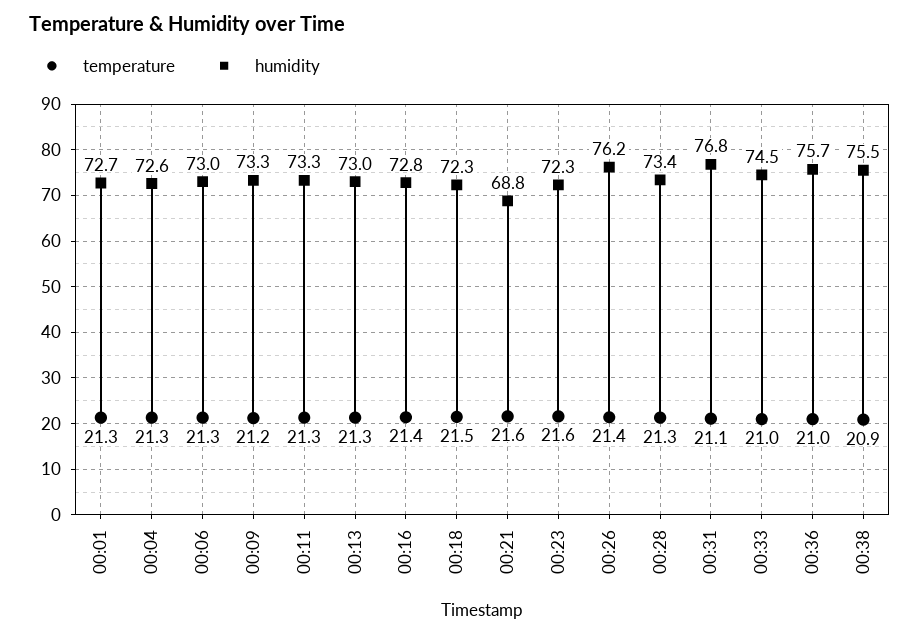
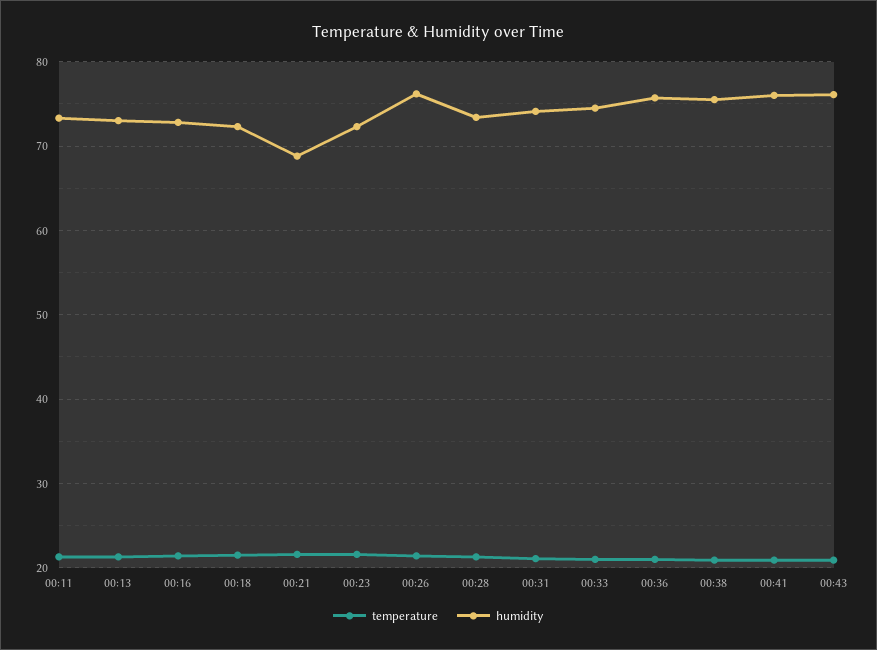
temperature, 00:01: 21.3 -> none
humidity, 00:01: 72.7 -> none
temperature, 00:04: 21.3 -> none
humidity, 00:04: 72.6 -> none
temperature, 00:06: 21.3 -> none
humidity, 00:06: 73 -> none
temperature, 00:09: 21.2 -> none
humidity, 00:09: 73.3 -> none
humidity, 00:31: 76.8 -> 74
temperature, 00:41: none -> 21
humidity, 00:41: none -> 76
temperature, 00:43: none -> 21
humidity, 00:43: none -> 76

